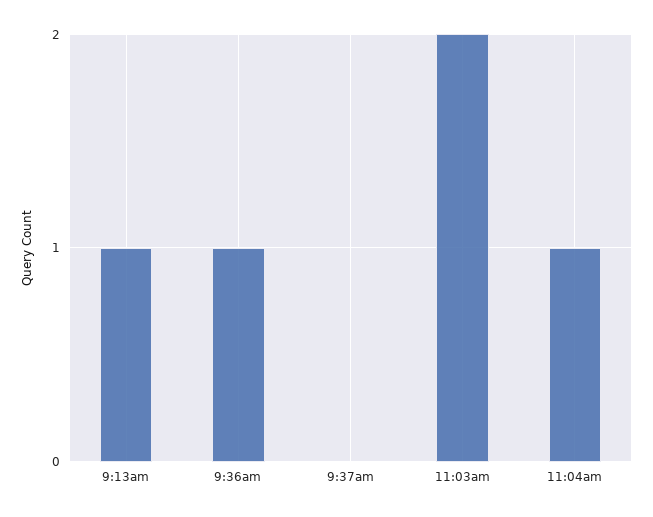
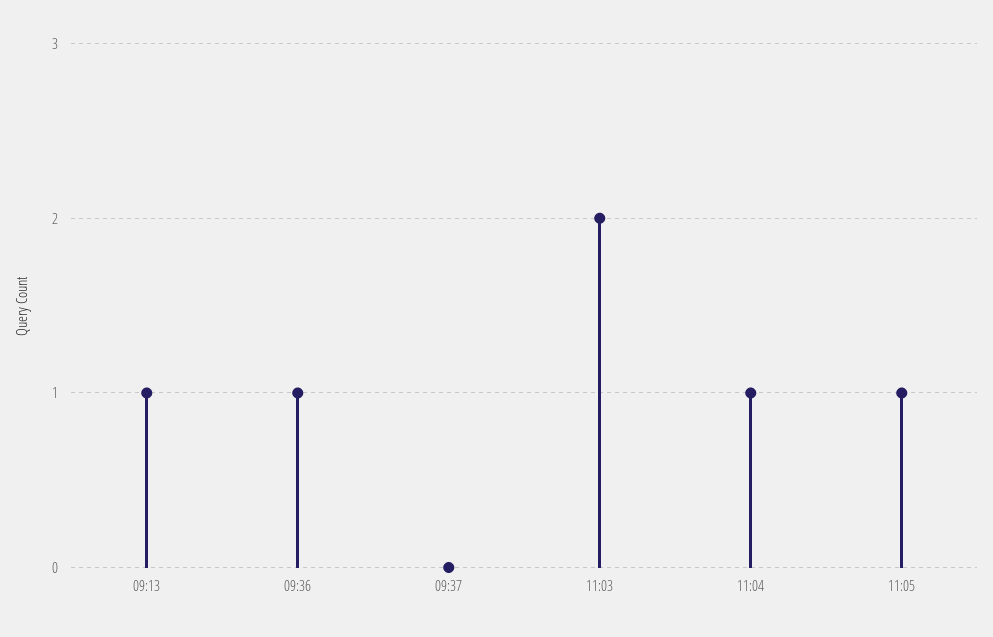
11:05: none -> 1

